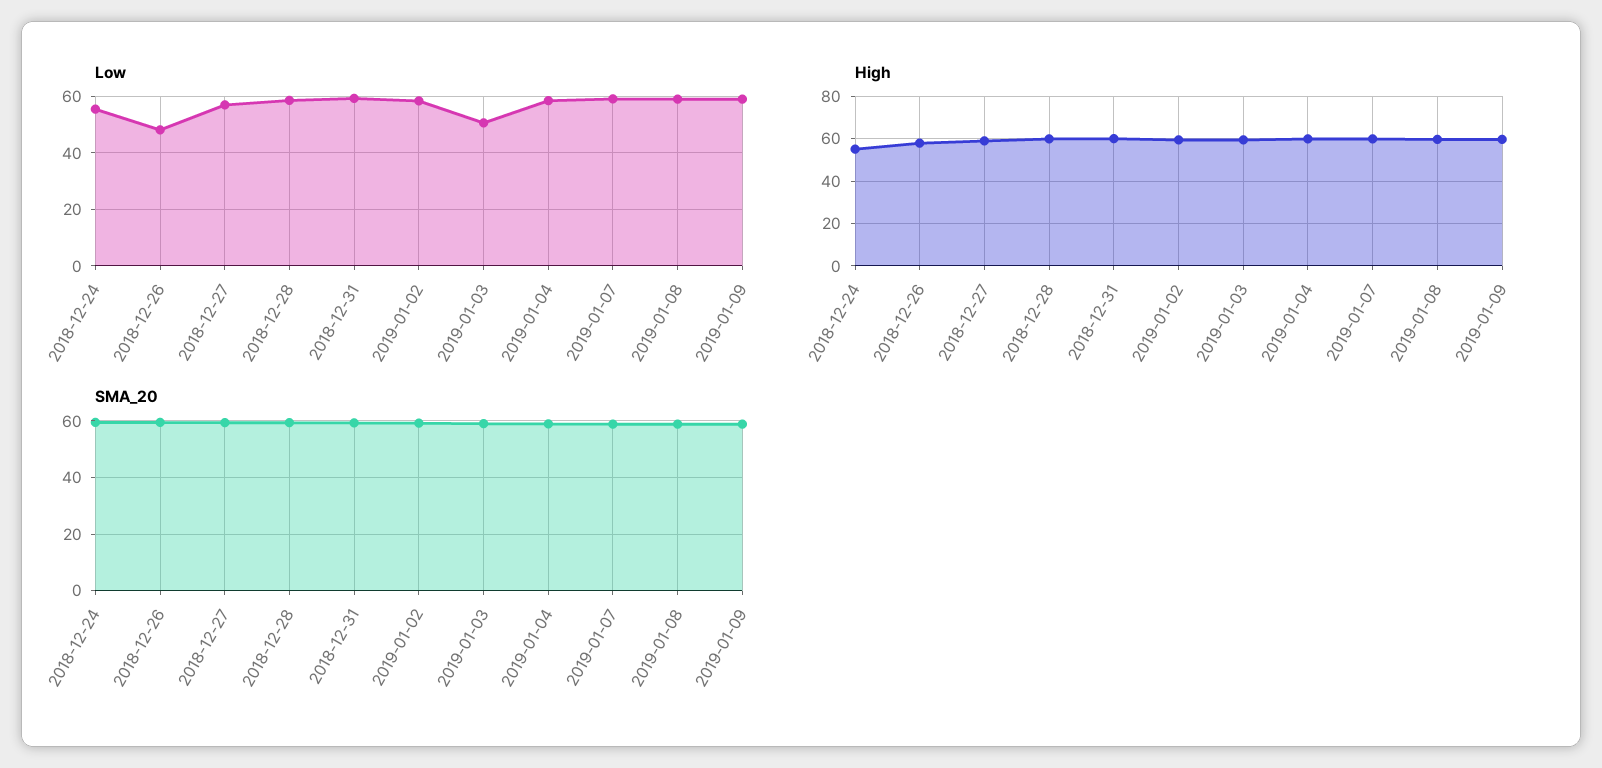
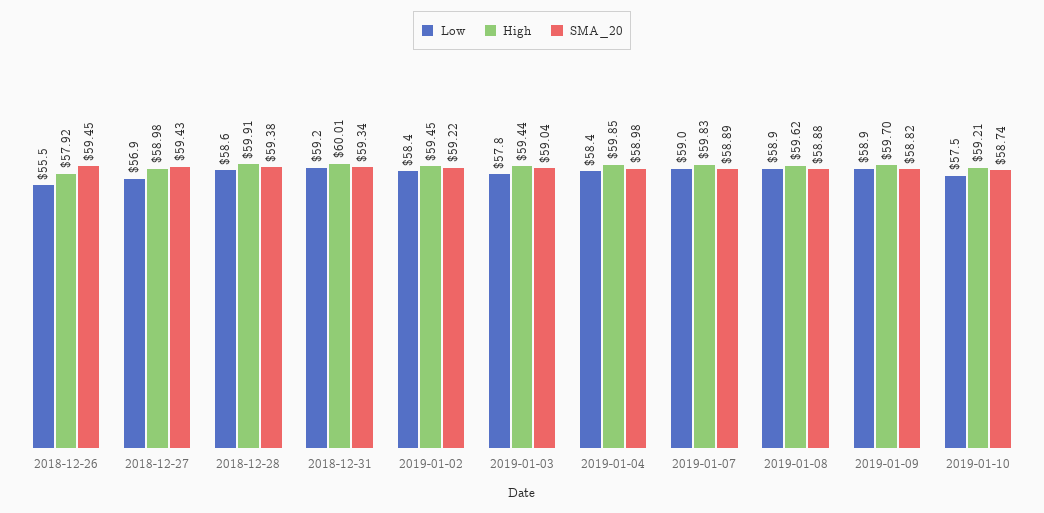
Low, 2018-12-24: 55 -> none
Low, 2018-12-26: 47.5 -> 55.5
Low, 2019-01-03: 50 -> 57.8
High, 2018-12-24: 55 -> none
SMA_20, 2018-12-24: 60 -> none
Low, 2019-01-10: none -> 57.5
High, 2019-01-10: none -> 59.21
SMA_20, 2019-01-10: none -> 58.74

